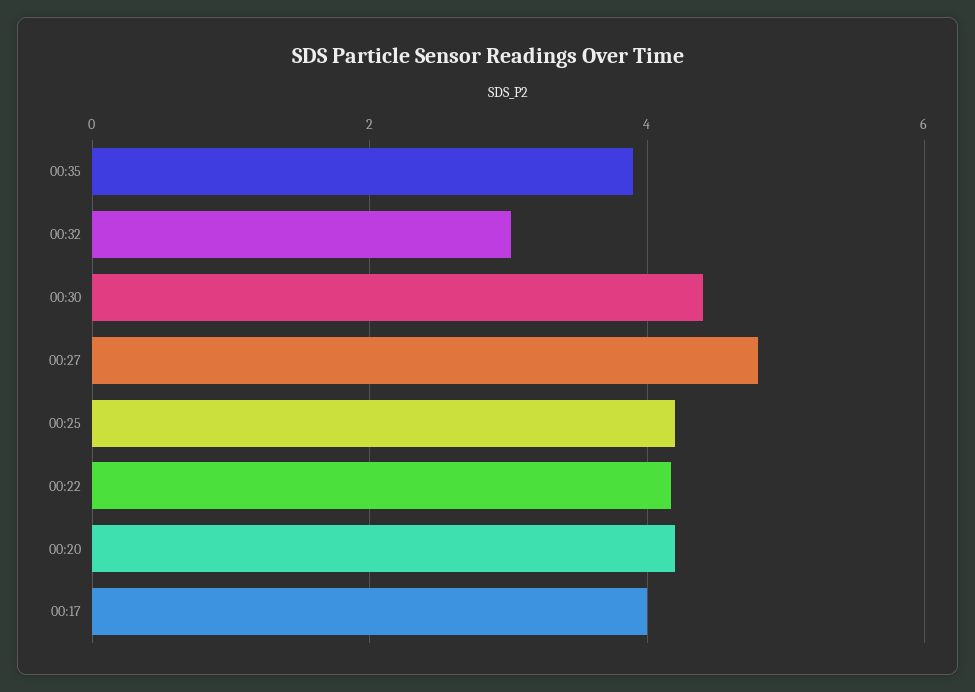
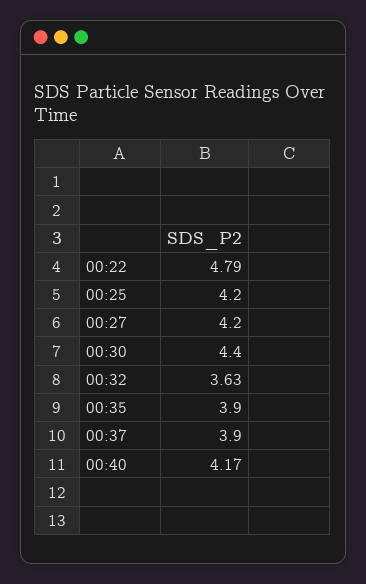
00:32: 3 -> 3.63
00:27: 4.8 -> 4.2
00:22: 4.2 -> 4.79
00:20: 4.2 -> none
00:17: 4 -> none
00:37: none -> 3.9
00:40: none -> 4.17

